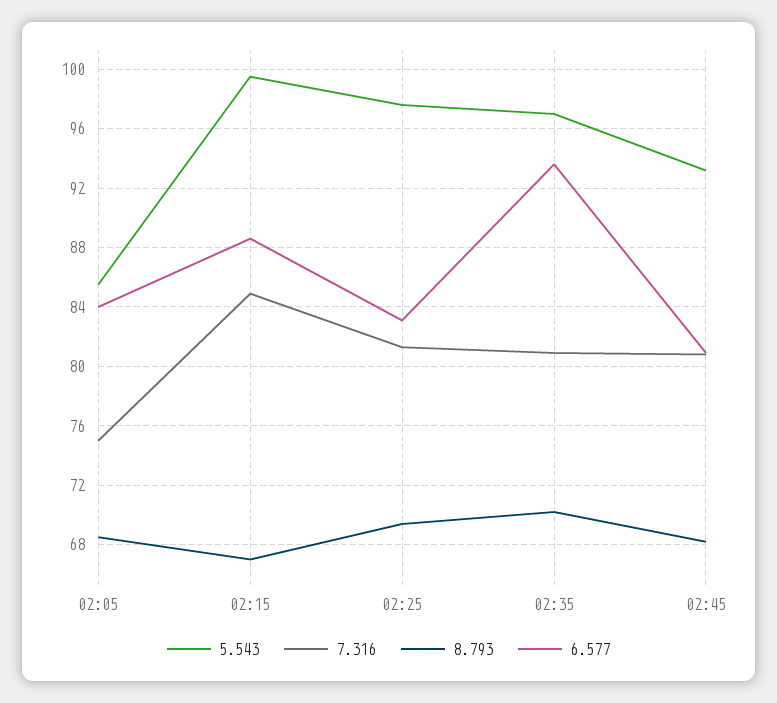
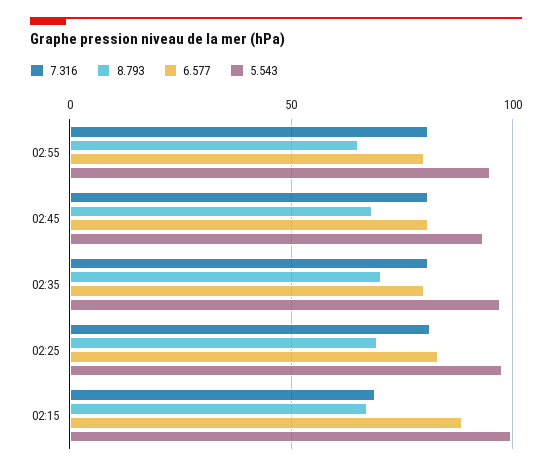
5.543, 02:05: 85.5 -> none
7.316, 02:05: 75 -> none
8.793, 02:05: 68.5 -> none
6.577, 02:05: 84 -> none
7.316, 02:15: 85 -> 70
6.577, 02:35: 93.5 -> 80
7.316, 02:55: none -> 80
8.793, 02:55: none -> 65
6.577, 02:55: none -> 80
5.543, 02:55: none -> 95

